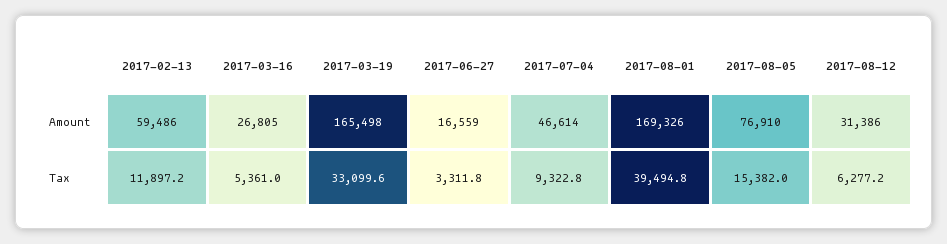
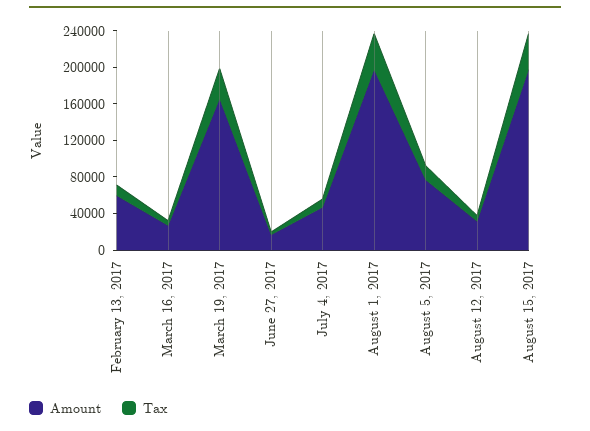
Amount, 2017-08-01: 169326 -> 200000
Amount, August 15, 2017: none -> 200000
Tax, August 15, 2017: none -> 40000

